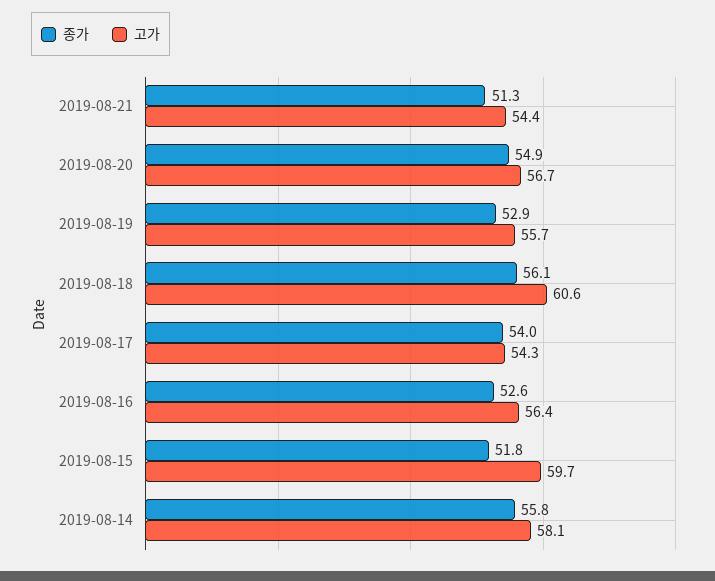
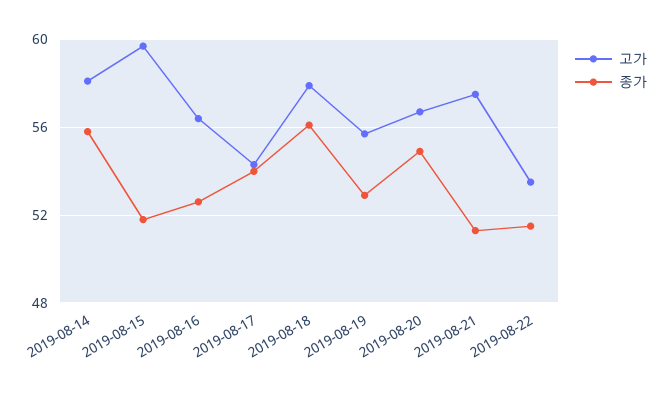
고가, 2019-08-21: 54.4 -> 57.5
고가, 2019-08-18: 60.6 -> 58
고가, 2019-08-22: none -> 53.5
종가, 2019-08-22: none -> 51.5

